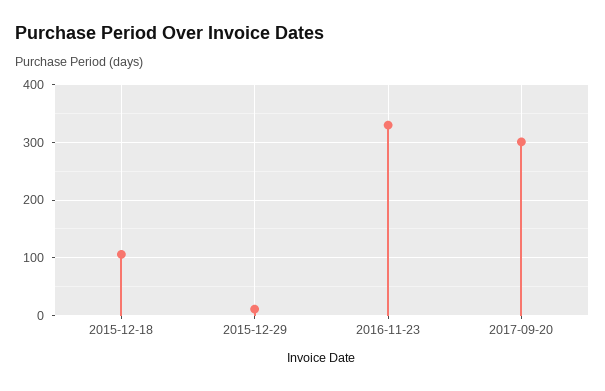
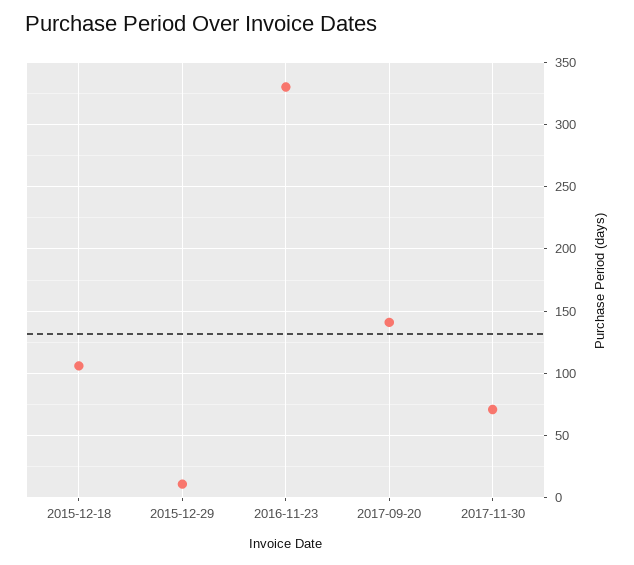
2017-09-20: 300 -> 140
2017-11-30: none -> 70

